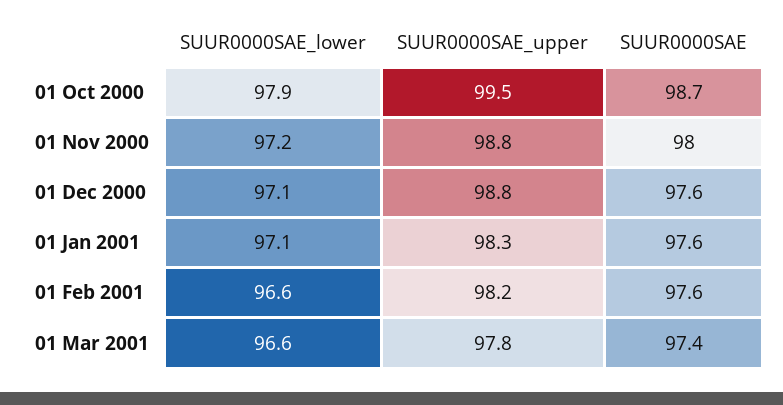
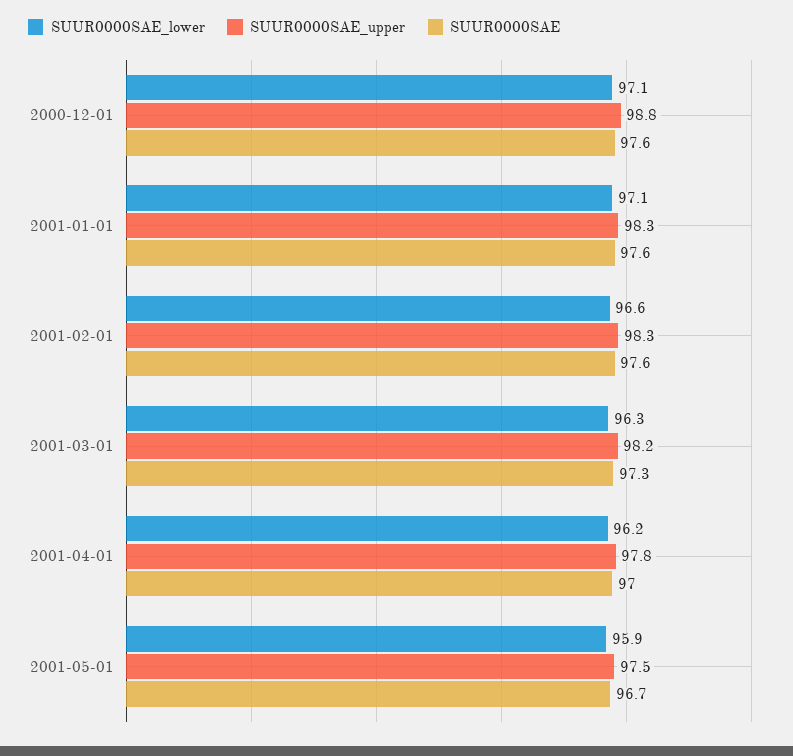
SUUR0000SAE_lower, 01 Oct 2000: 97.9 -> none
SUUR0000SAE_upper, 01 Oct 2000: 99.5 -> none
SUUR0000SAE, 01 Oct 2000: 98.7 -> none
SUUR0000SAE_lower, 01 Nov 2000: 97.2 -> none
SUUR0000SAE_upper, 01 Nov 2000: 98.8 -> none
SUUR0000SAE, 01 Nov 2000: 98 -> none
SUUR0000SAE_upper, 01 Feb 2001: 98.2 -> 98.3
SUUR0000SAE_lower, 01 Mar 2001: 96.6 -> 96.3
SUUR0000SAE_upper, 01 Mar 2001: 97.8 -> 98.2
SUUR0000SAE, 01 Mar 2001: 97.4 -> 97.3
SUUR0000SAE_lower, 2001-04-01: none -> 96.2
SUUR0000SAE_upper, 2001-04-01: none -> 97.8
SUUR0000SAE, 2001-04-01: none -> 97
SUUR0000SAE_lower, 2001-05-01: none -> 95.9
SUUR0000SAE_upper, 2001-05-01: none -> 97.5
SUUR0000SAE, 2001-05-01: none -> 96.7

